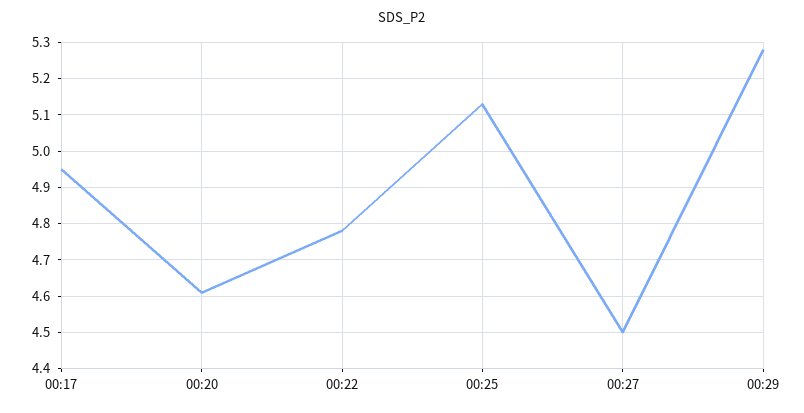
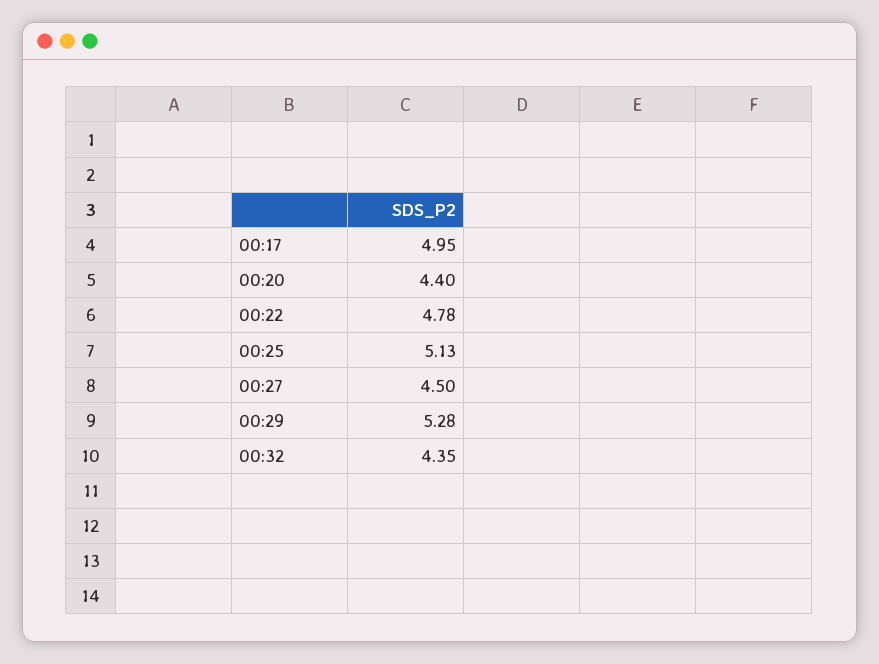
00:20: 4.6 -> 4.4
00:32: none -> 4.35

